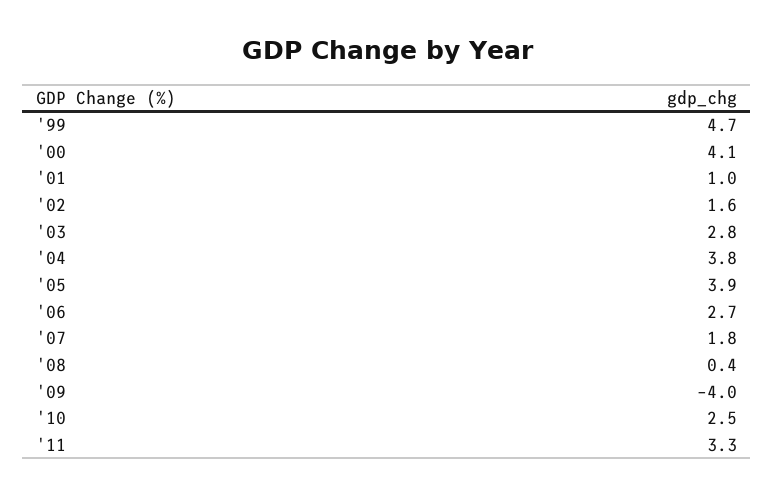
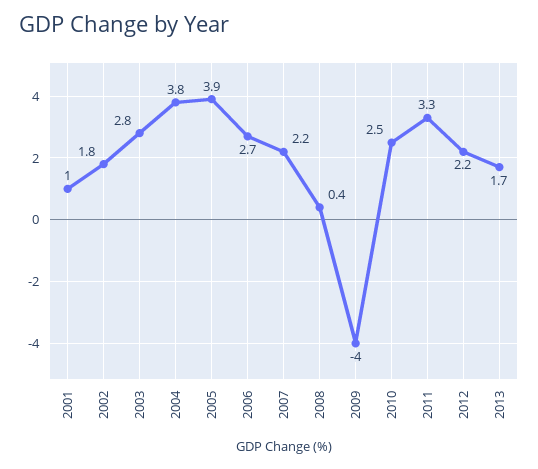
'99: 4.7 -> none
'00: 4.1 -> none
'02: 1.6 -> 1.8
'07: 1.8 -> 2.2
2012: none -> 2.2
2013: none -> 1.7

